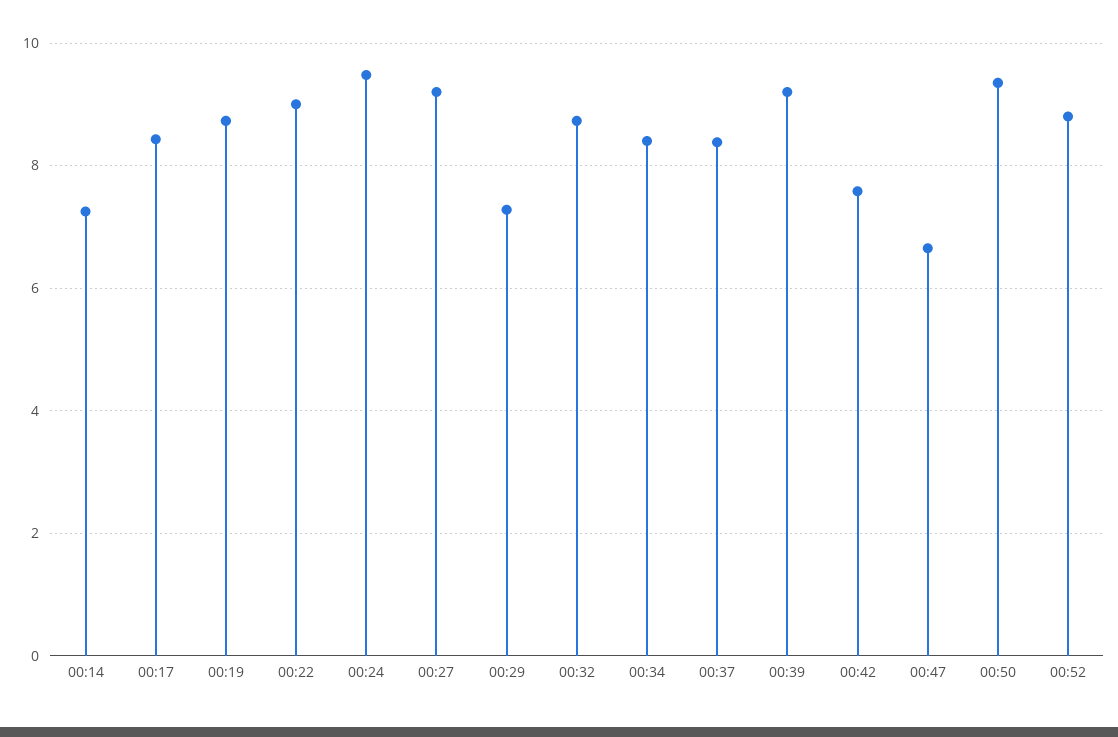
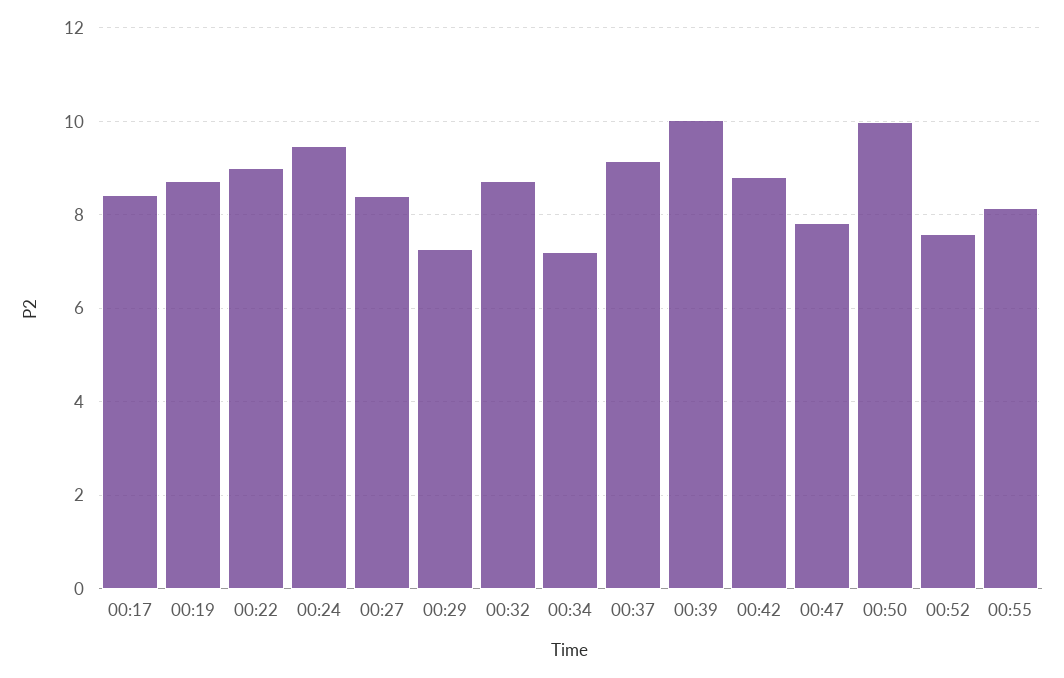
00:14: 7.2 -> none
00:27: 9.2 -> 8.4
00:34: 8.4 -> 7.2
00:37: 8.4 -> 9.2
00:39: 9.2 -> 10
00:42: 7.6 -> 8.8
00:47: 6.6 -> 7.8
00:50: 9.4 -> 10
00:52: 8.8 -> 7.6
00:55: none -> 8.2

